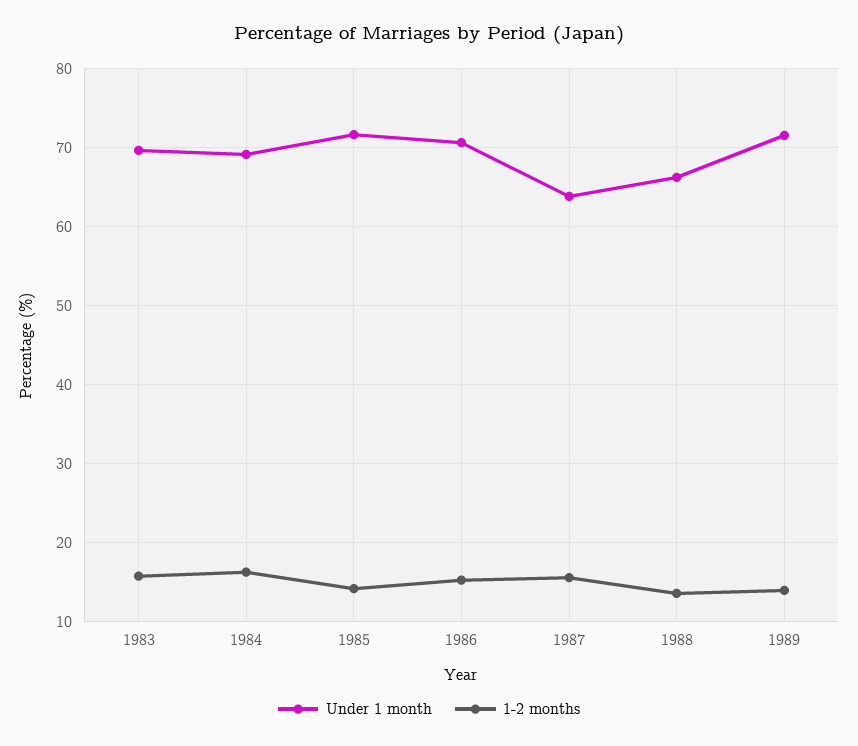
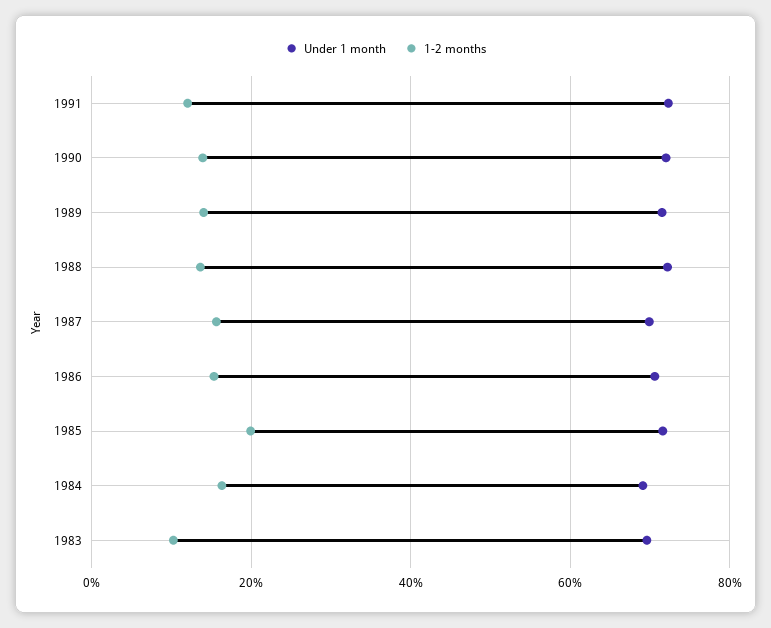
1-2 months, 1983: 16 -> 10
1-2 months, 1985: 14 -> 20
Under 1 month, 1987: 64 -> 70
Under 1 month, 1988: 66 -> 72
Under 1 month, 1991: none -> 72
1-2 months, 1991: none -> 12
Under 1 month, 1990: none -> 72
1-2 months, 1990: none -> 14

